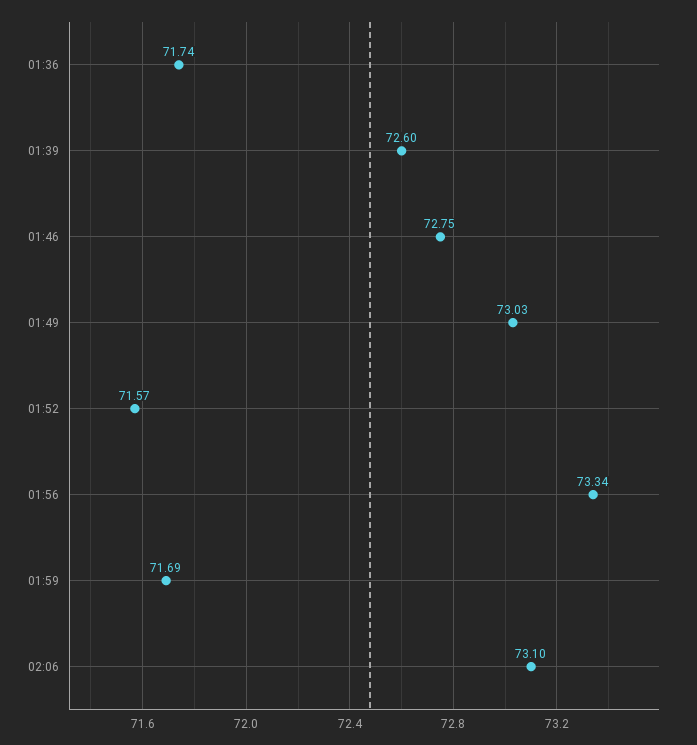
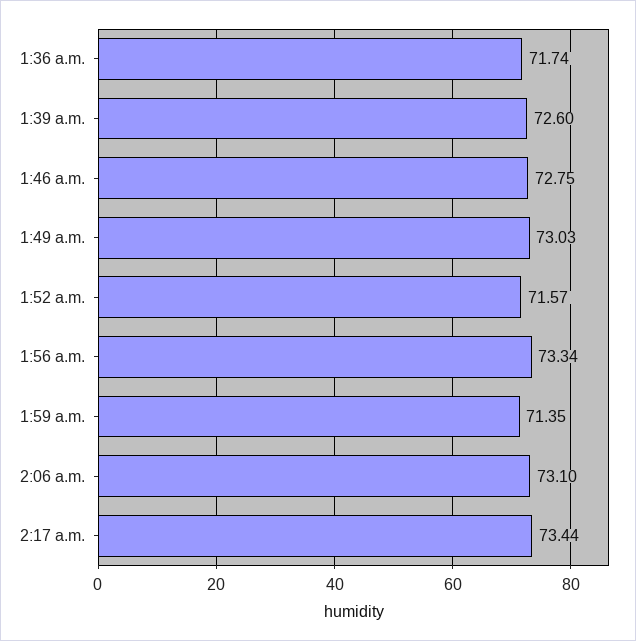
01:59: 71.69 -> 71.35
2:17 a.m.: none -> 73.44

